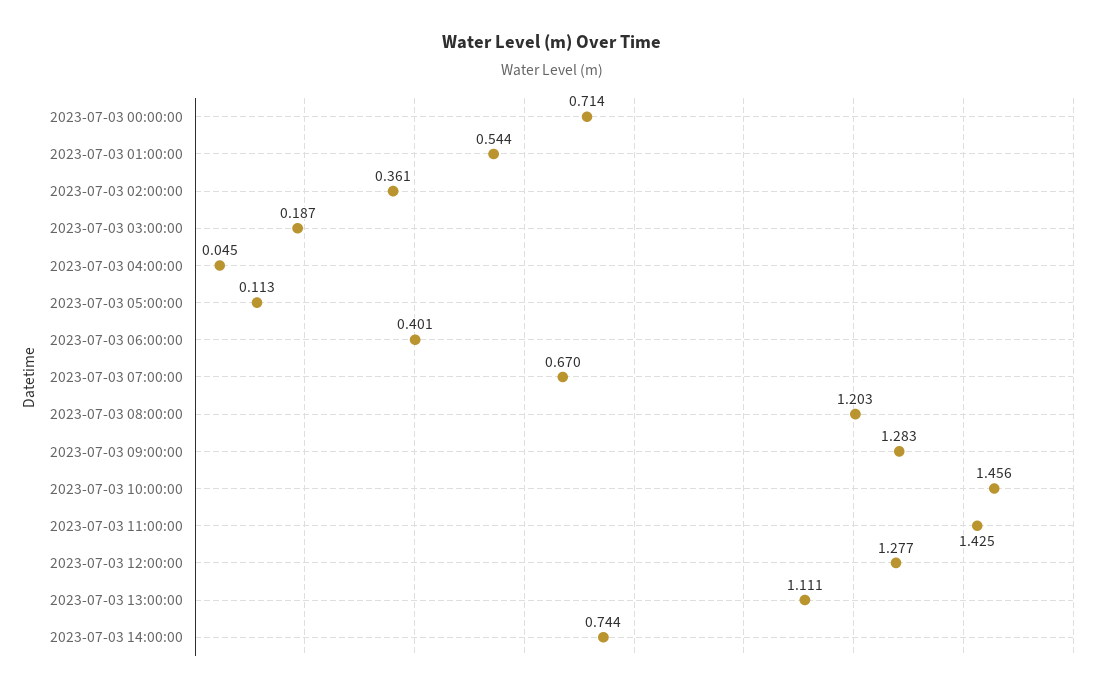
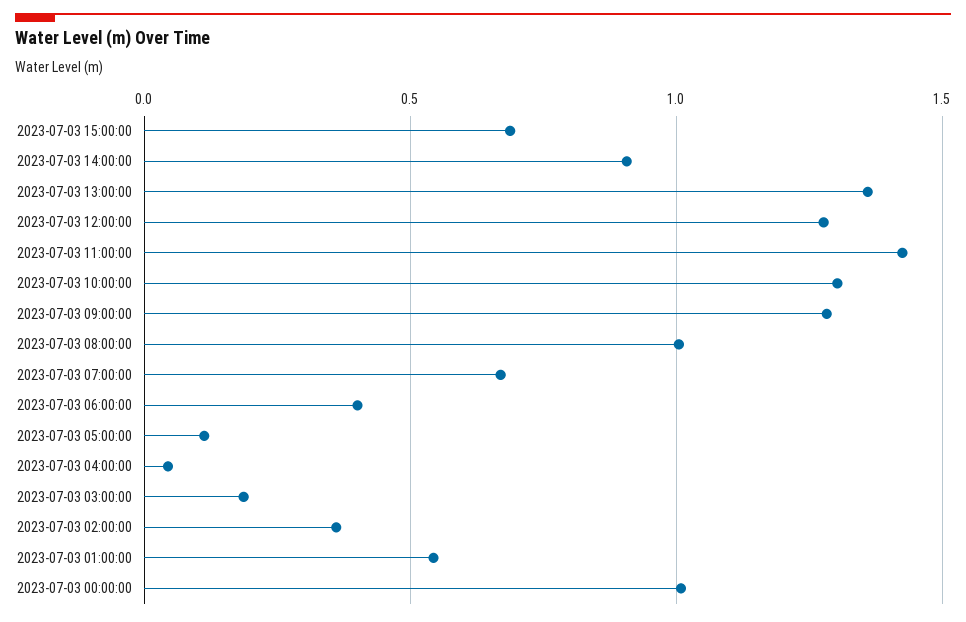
2023-07-03 00:00:00: 0.714 -> 1
2023-07-03 08:00:00: 1.203 -> 1
2023-07-03 10:00:00: 1.456 -> 1.3
2023-07-03 13:00:00: 1.111 -> 1.35
2023-07-03 14:00:00: 0.744 -> 0.9
2023-07-03 15:00:00: none -> 0.7

